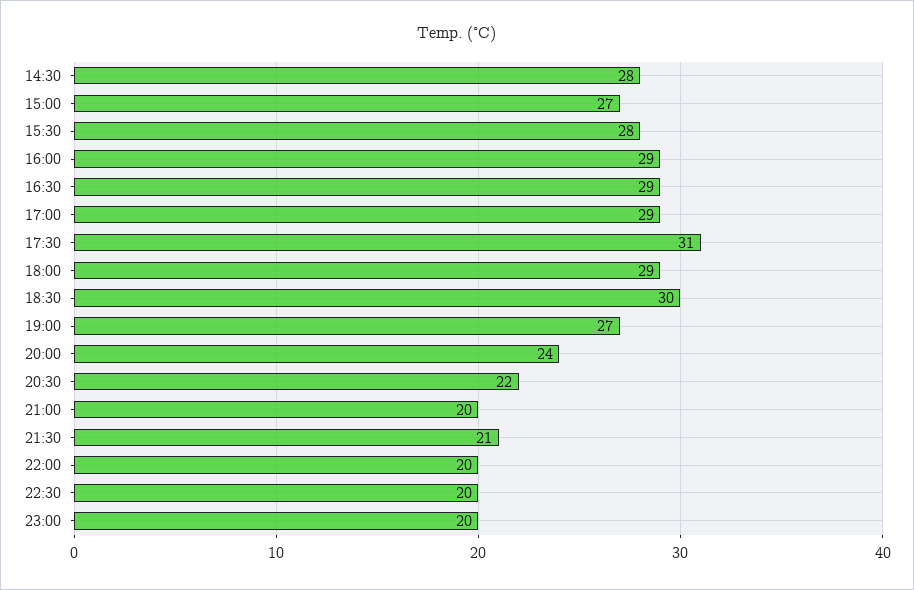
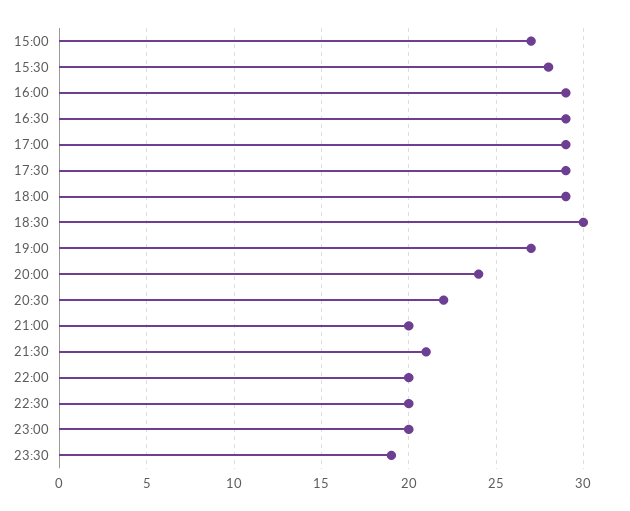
14:30: 28 -> none
17:30: 31 -> 29
23:30: none -> 19

